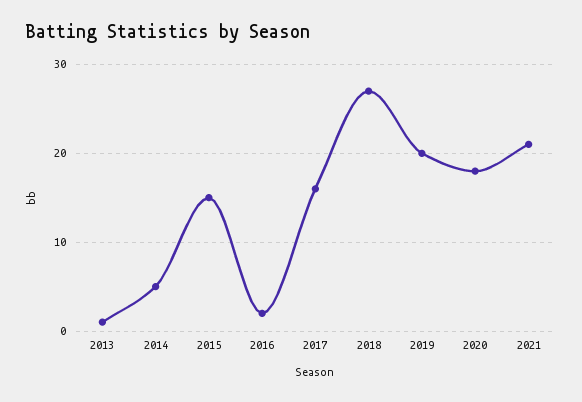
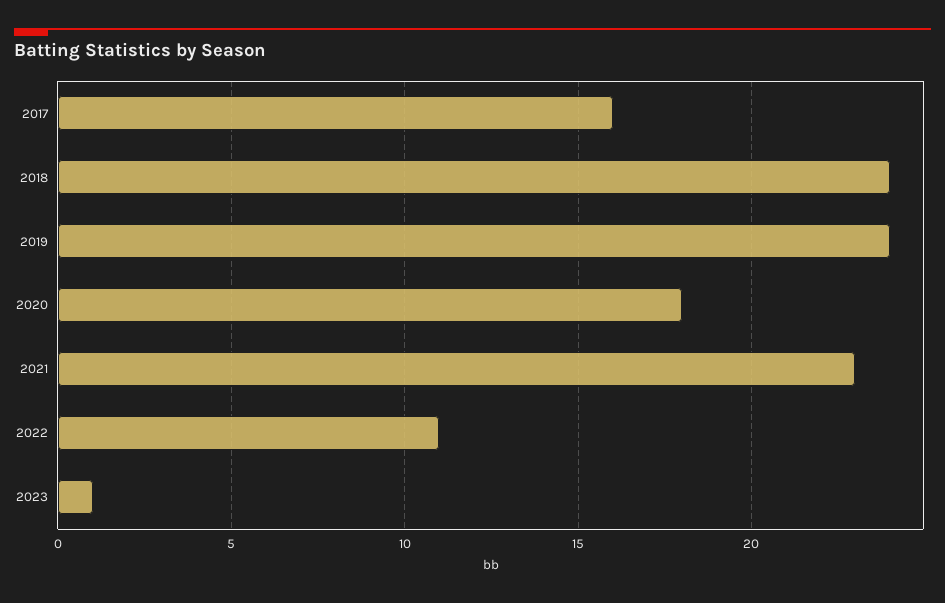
2013: 1 -> none
2014: 5 -> none
2015: 15 -> none
2016: 2 -> none
2018: 27 -> 24
2019: 20 -> 24
2021: 21 -> 23
2022: none -> 11
2023: none -> 1

